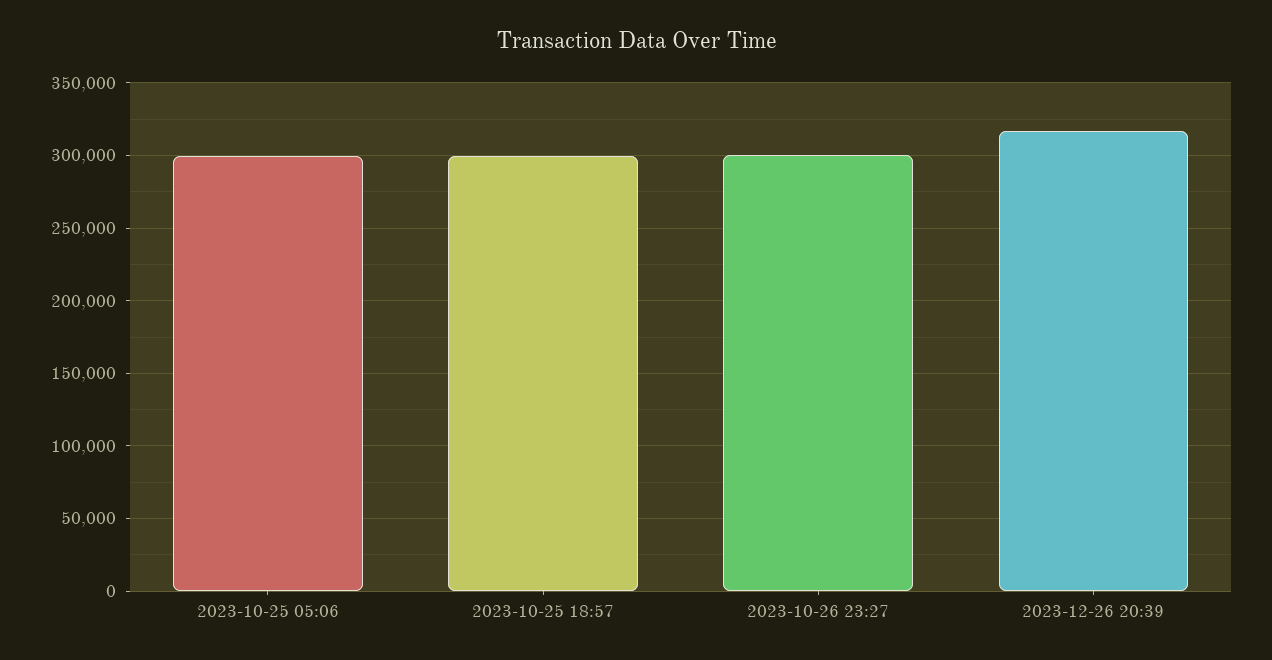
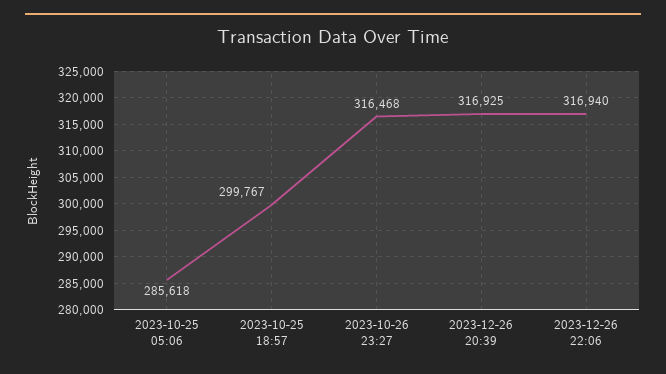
2023-10-25 05:06: 300000 -> 285618
2023-10-26 23:27: 300000 -> 316468
2023-12-26 22:06: none -> 316940

